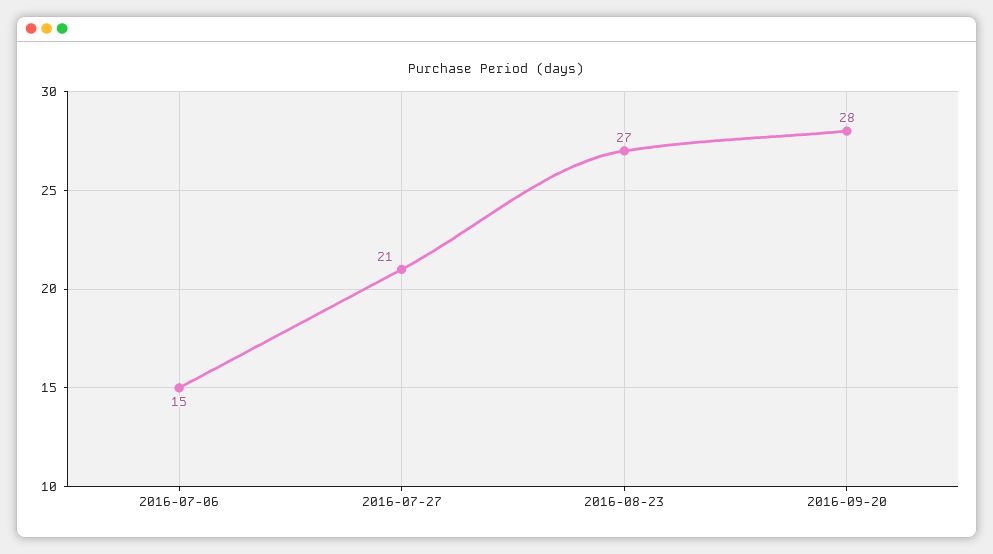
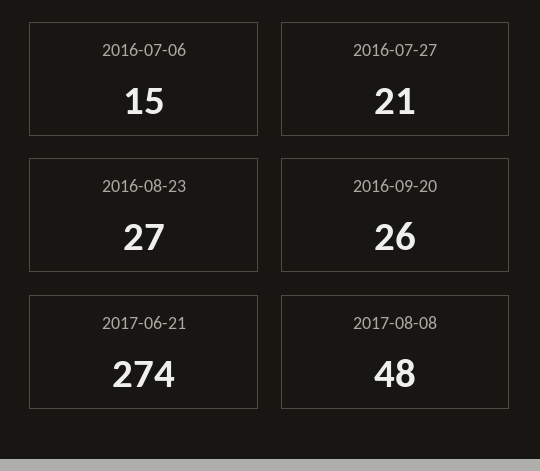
2016-09-20: 28 -> 26
2017-06-21: none -> 274
2017-08-08: none -> 48

